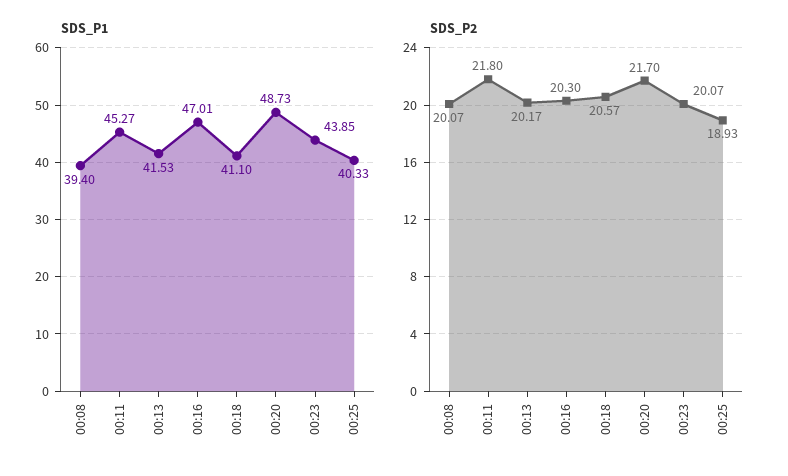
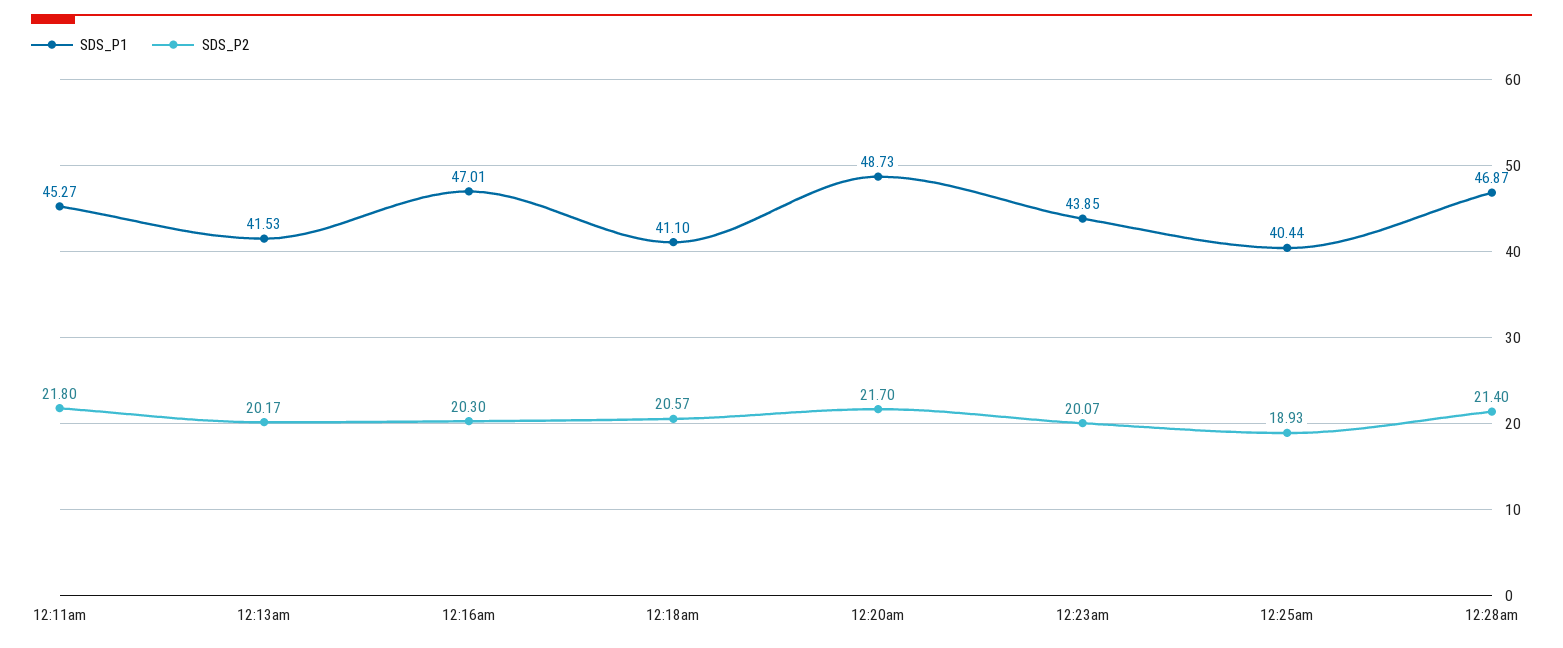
SDS_P1, 00:08: 39.4 -> none
SDS_P1, 00:25: 40.33 -> 40.44
SDS_P2, 00:08: 20.07 -> none
SDS_P1, 12:28am: none -> 46.87
SDS_P2, 12:28am: none -> 21.4

